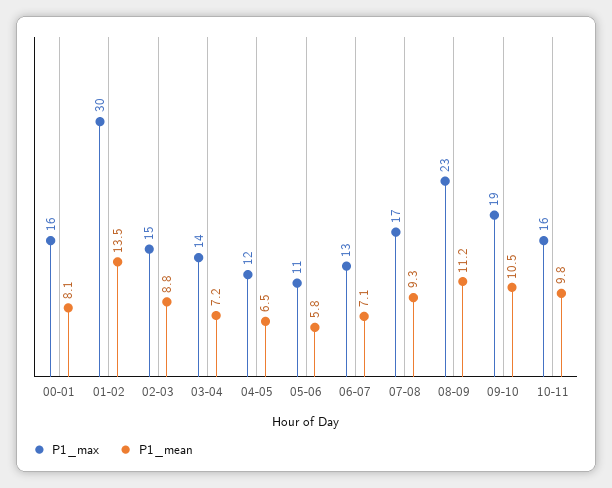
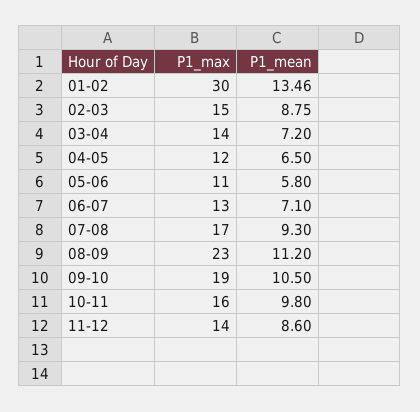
P1_max, 00-01: 16 -> none
P1_mean, 00-01: 8.1 -> none
P1_max, 11-12: none -> 14
P1_mean, 11-12: none -> 8.6

